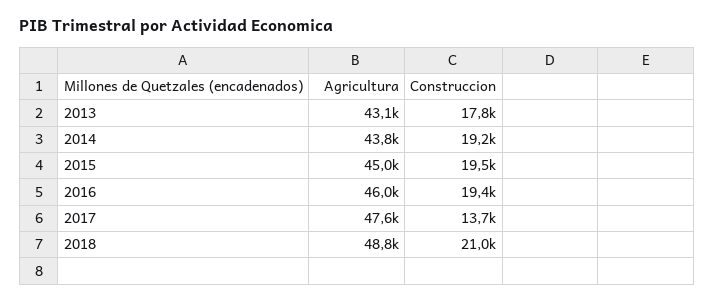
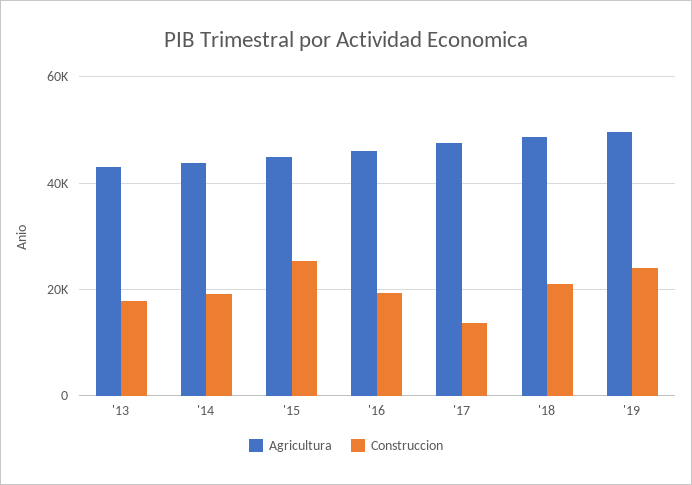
Construccion, 2015: 19500 -> 26000
Agricultura, '19: none -> 50000
Construccion, '19: none -> 24000

